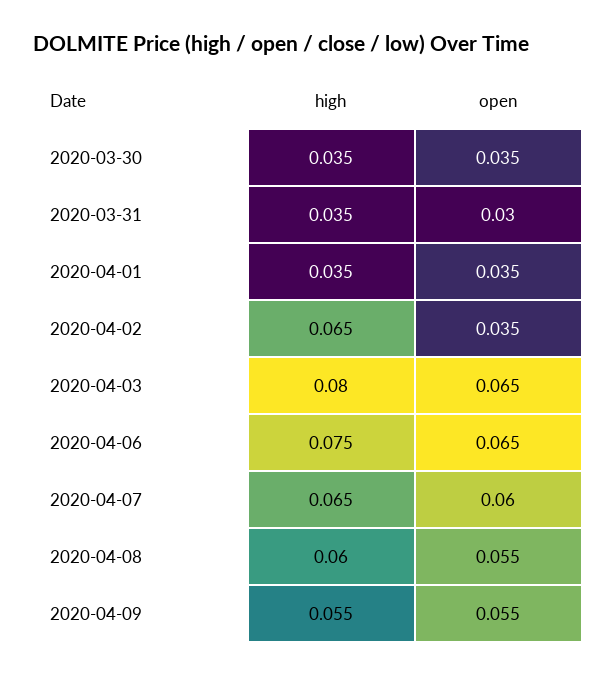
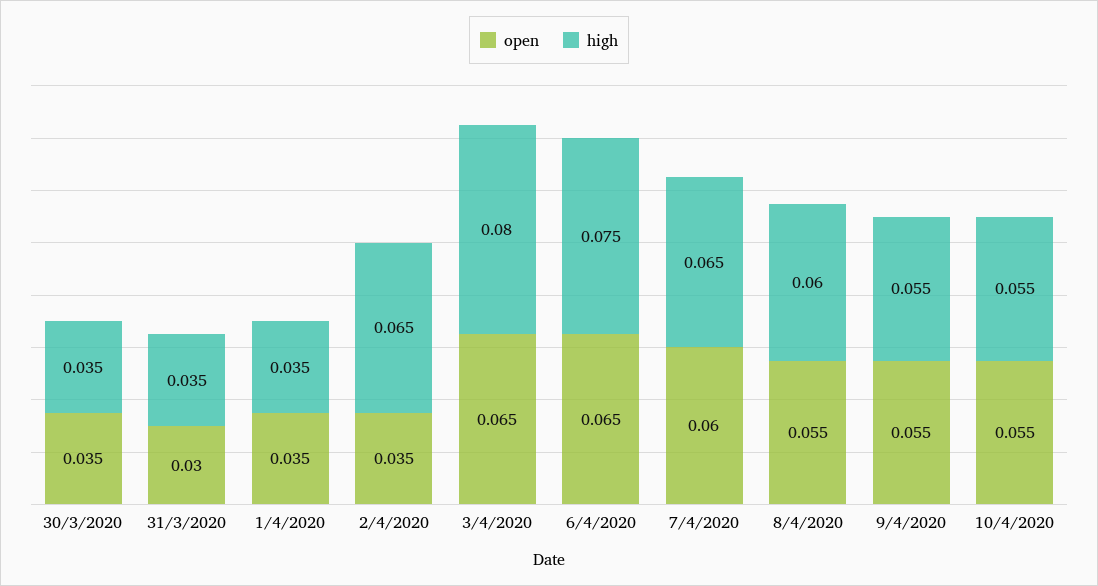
open, 10/4/2020: none -> 0.055
high, 10/4/2020: none -> 0.055

